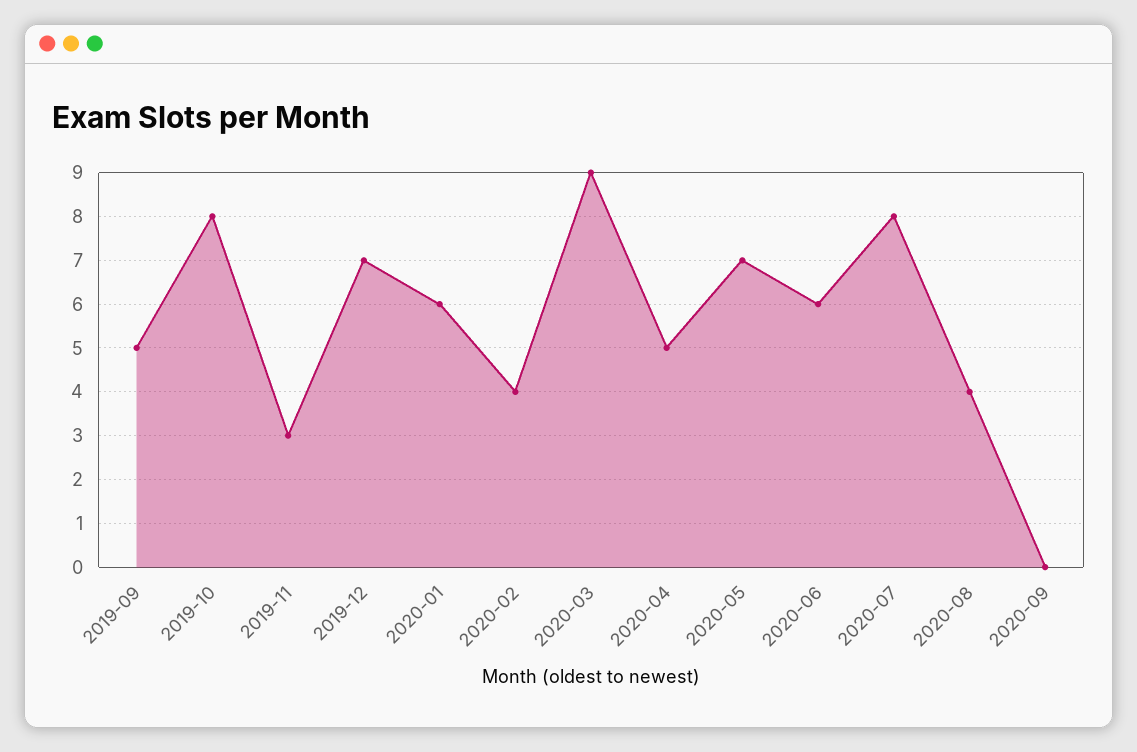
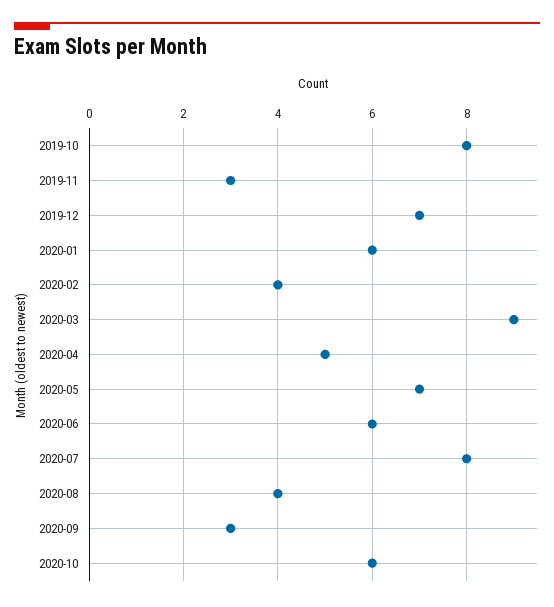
2019-09: 5 -> none
2020-09: 0 -> 3
2020-10: none -> 6

